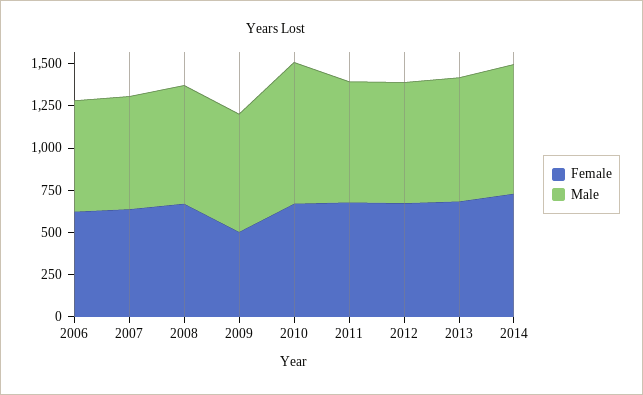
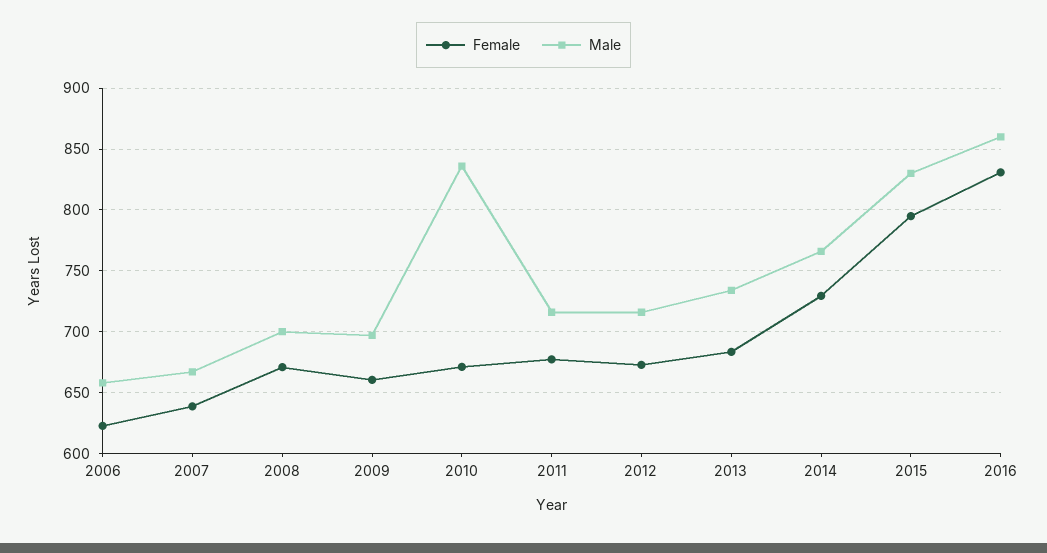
Female, 2009: 500 -> 660
Female, 2015: none -> 795
Male, 2015: none -> 830
Female, 2016: none -> 830
Male, 2016: none -> 860

